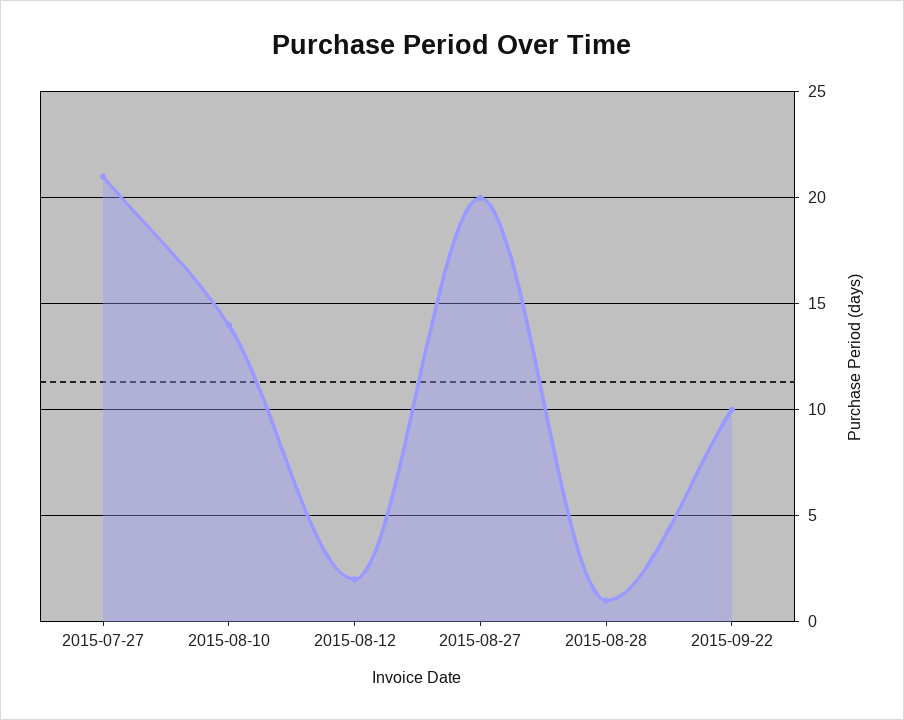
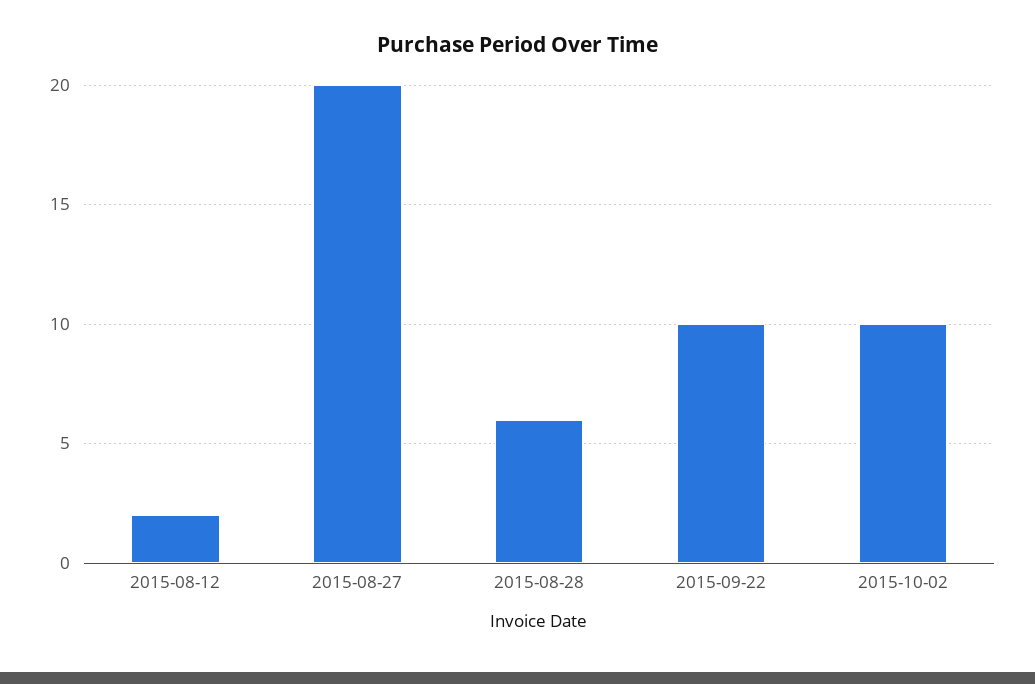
2015-07-27: 21 -> none
2015-08-10: 14 -> none
2015-08-28: 1 -> 6
2015-10-02: none -> 10

